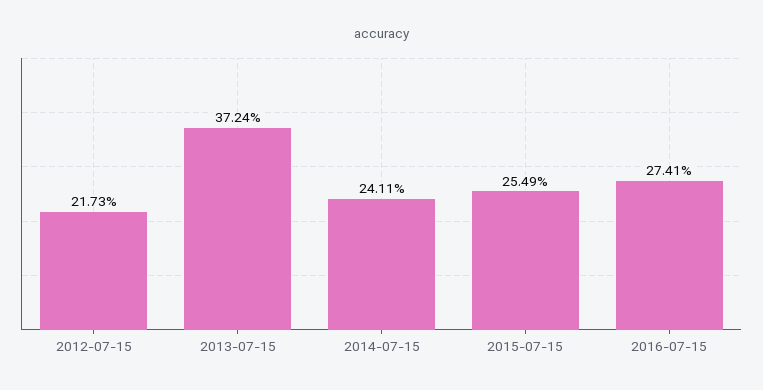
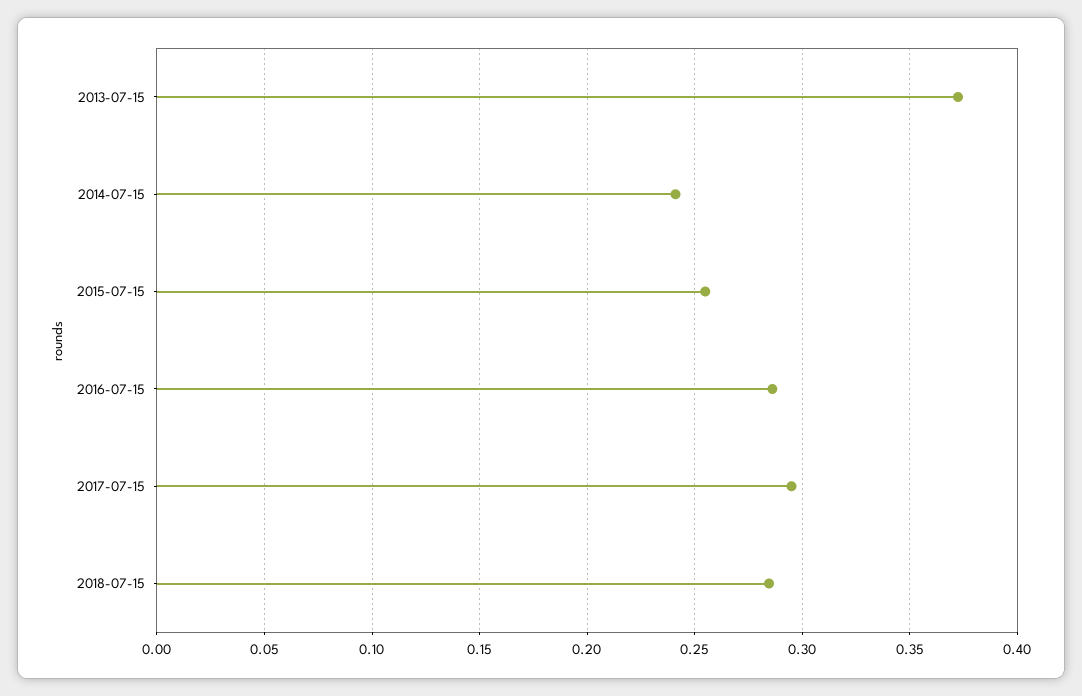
2012-07-15: 0.2173 -> none
2016-07-15: 0.2741 -> 0.285
2017-07-15: none -> 0.295
2018-07-15: none -> 0.285

